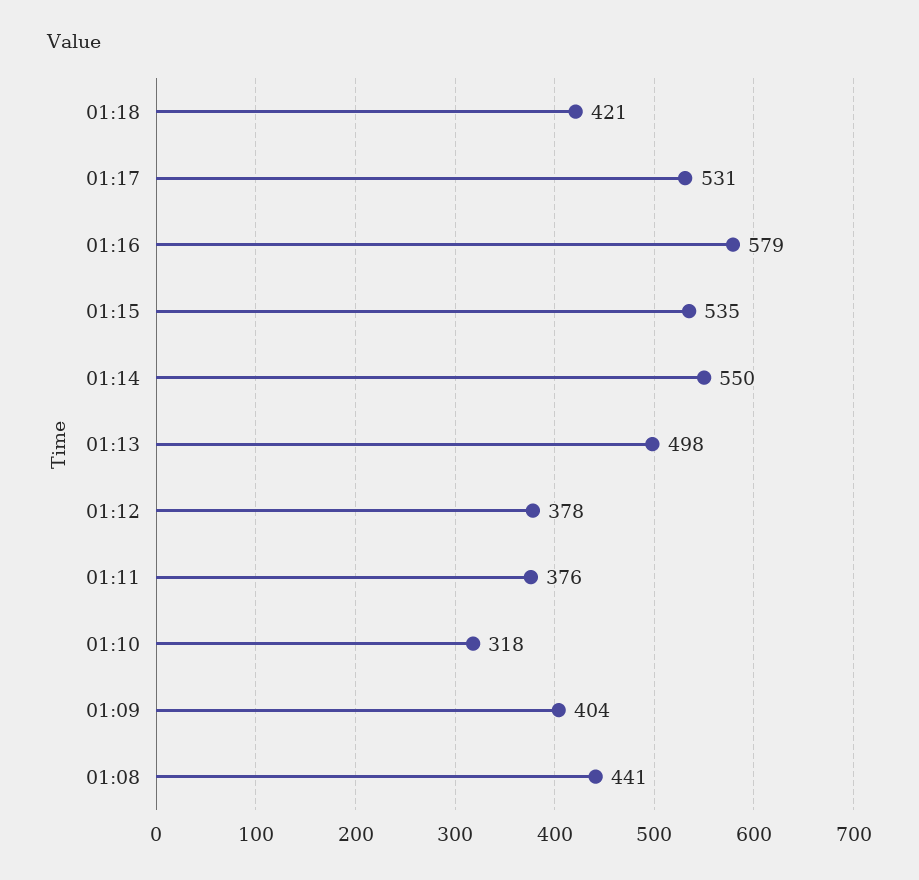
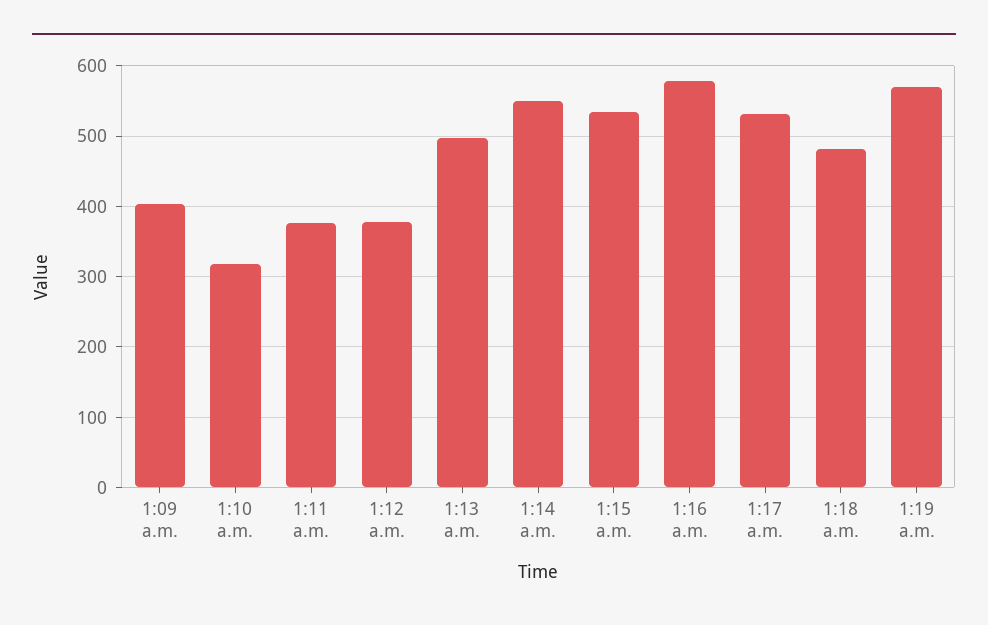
01:18: 421 -> 480
01:08: 441 -> none
1:19 a.m.: none -> 570

